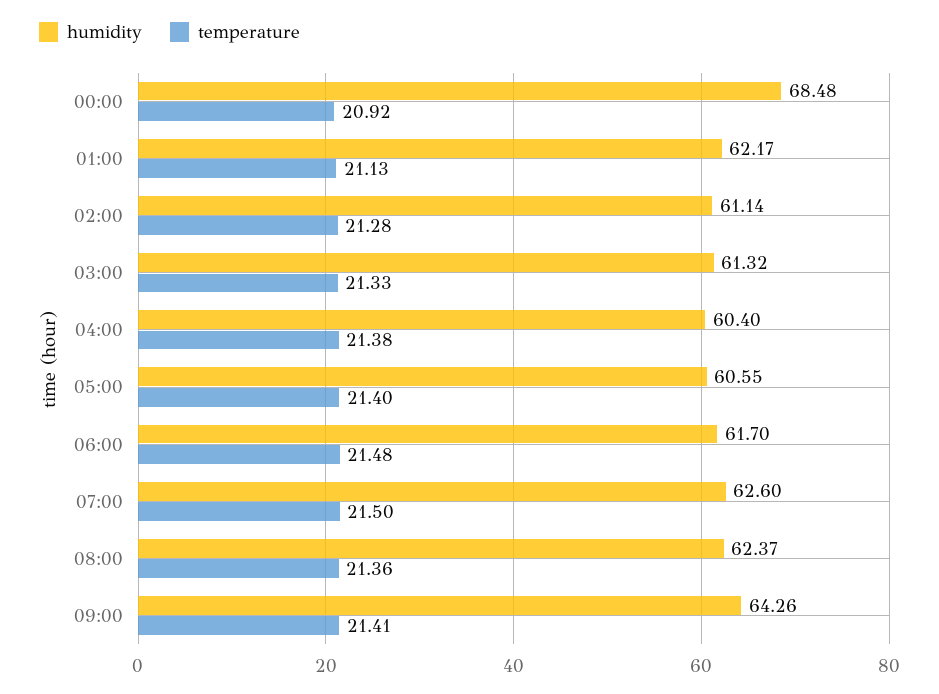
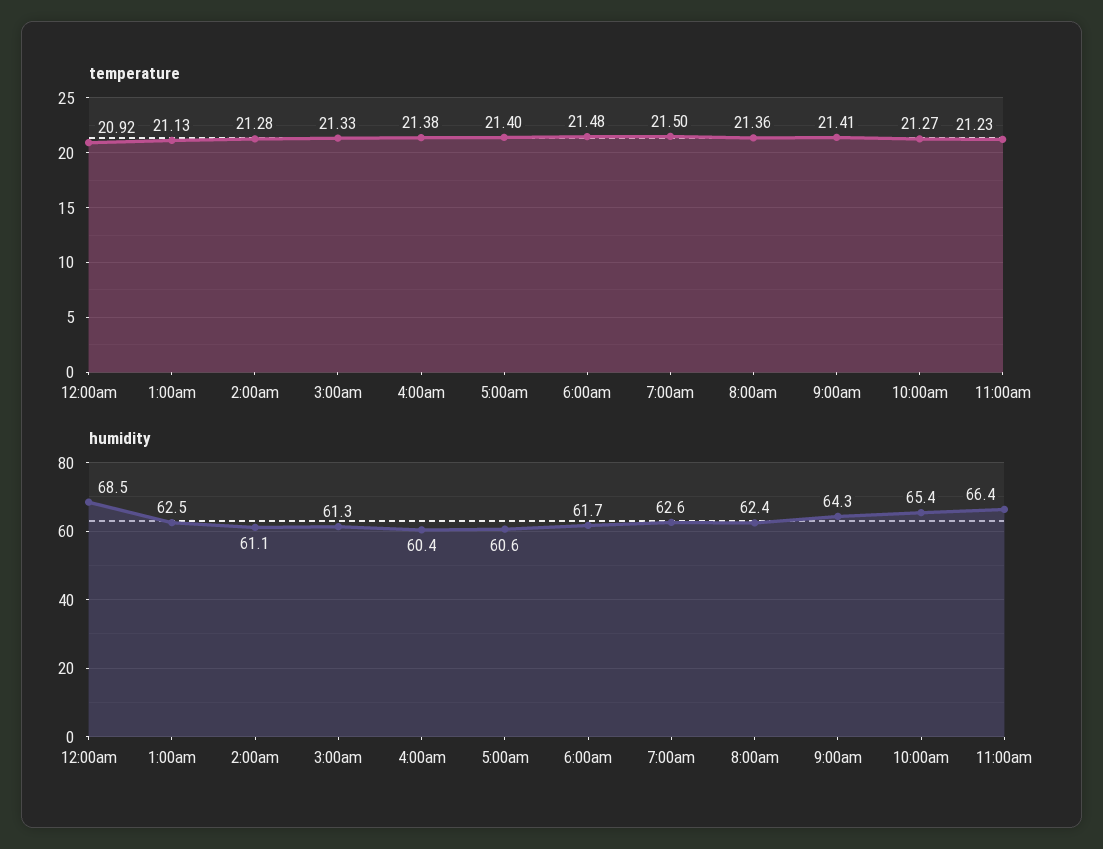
humidity, 01:00: 62.17 -> 62.5
temperature, 10:00am: none -> 21.27
temperature, 11:00am: none -> 21.23
humidity, 10:00am: none -> 65.4
humidity, 11:00am: none -> 66.4

